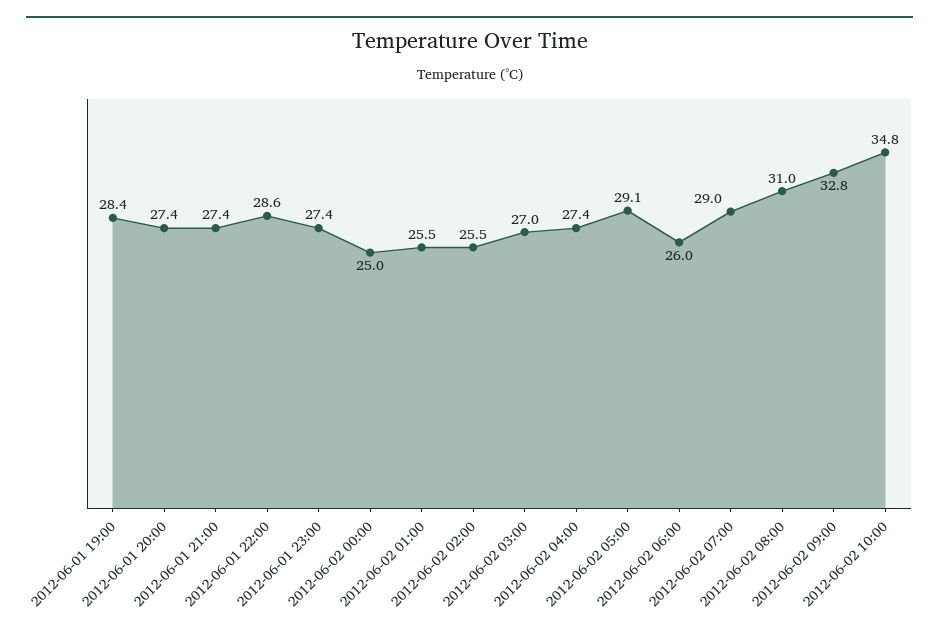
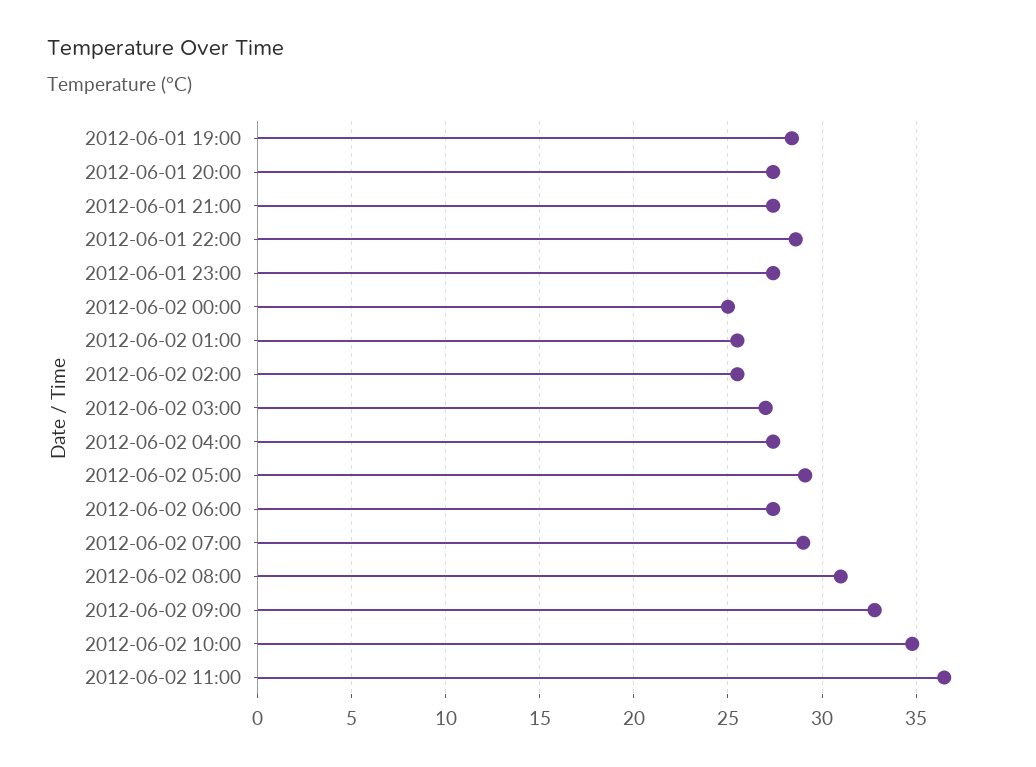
2012-06-02 06:00: 26 -> 27.5
2012-06-02 11:00: none -> 36.5

